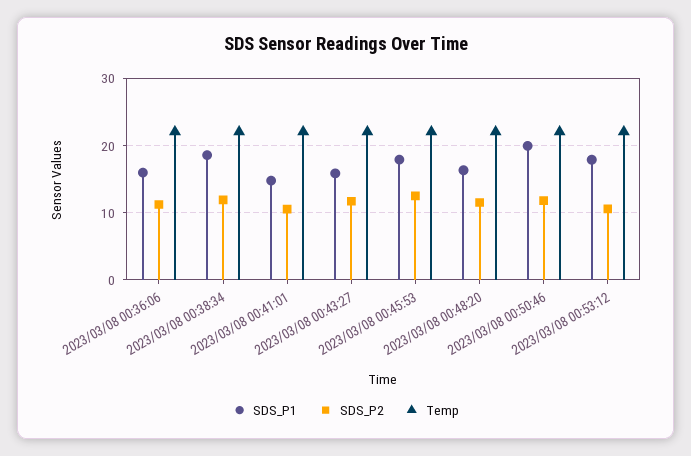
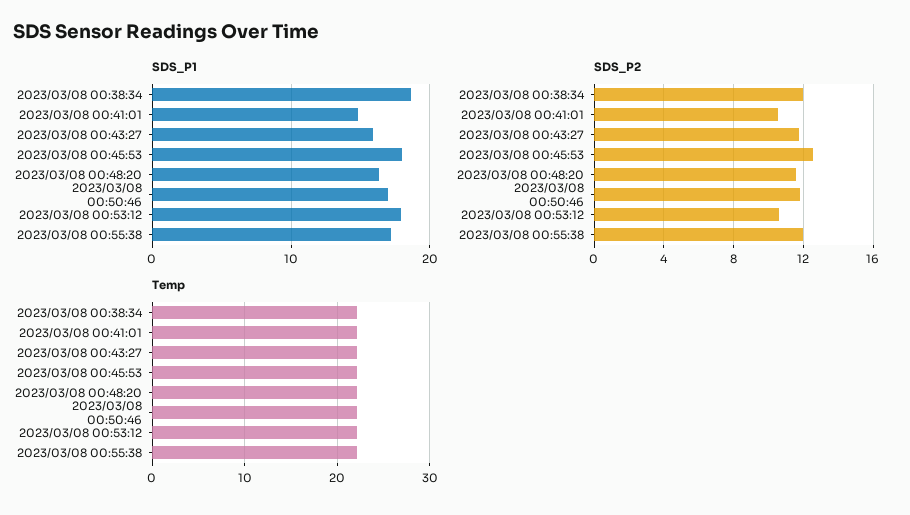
SDS_P1, 2023/03/08 00:36:06: 16 -> none
SDS_P2, 2023/03/08 00:36:06: 11 -> none
Temp, 2023/03/08 00:36:06: 22 -> none
SDS_P1, 2023/03/08 00:50:46: 20 -> 17
SDS_P1, 2023/03/08 00:55:38: none -> 17
SDS_P2, 2023/03/08 00:55:38: none -> 12
Temp, 2023/03/08 00:55:38: none -> 22

